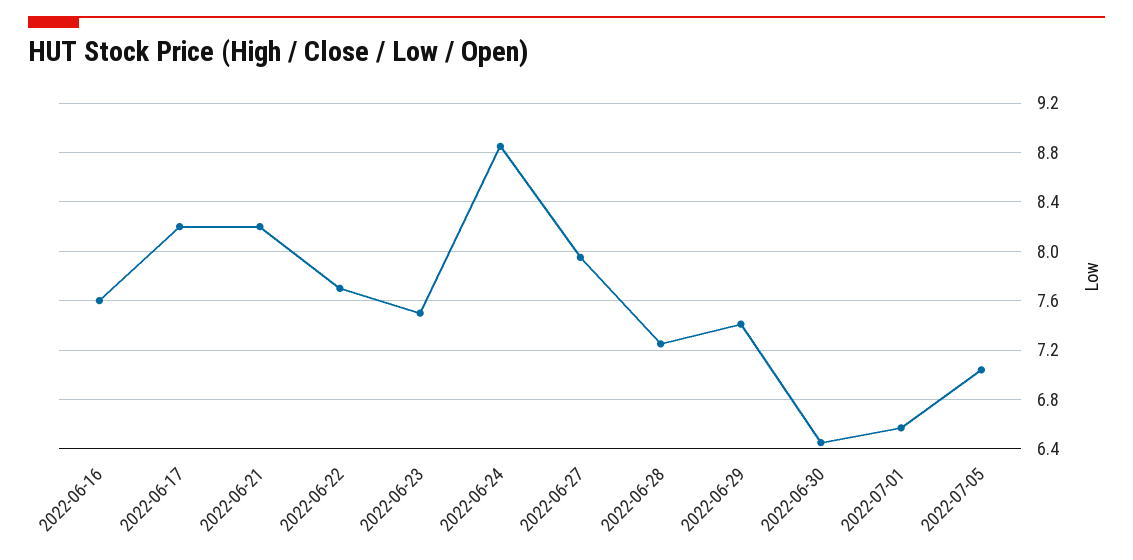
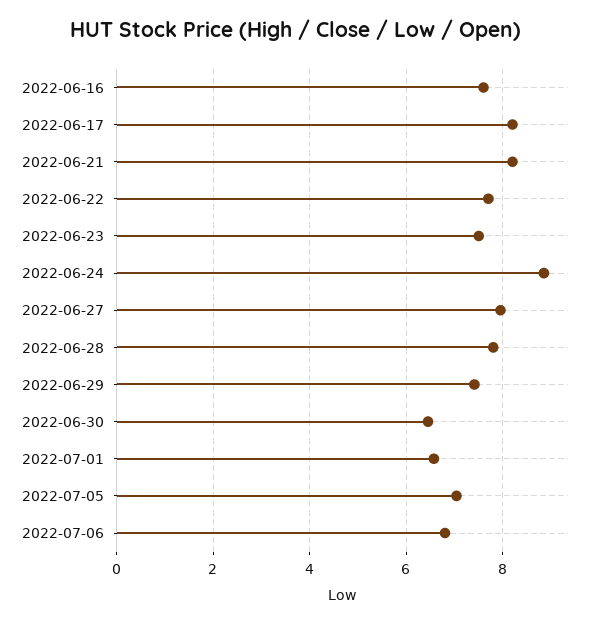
2022-06-28: 7.25 -> 7.8
2022-07-06: none -> 6.8

